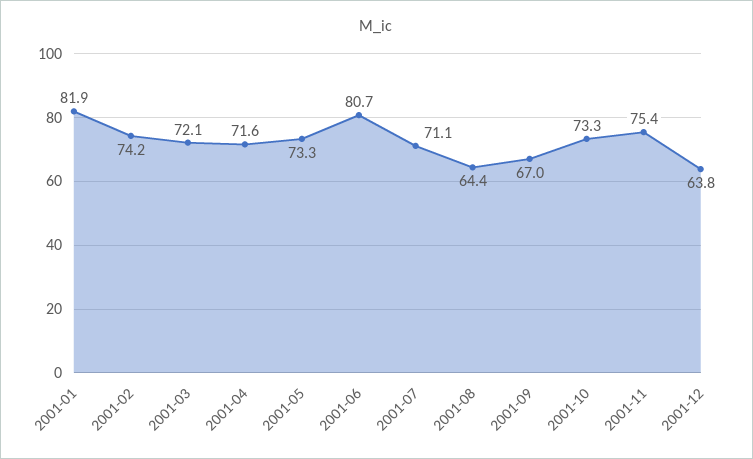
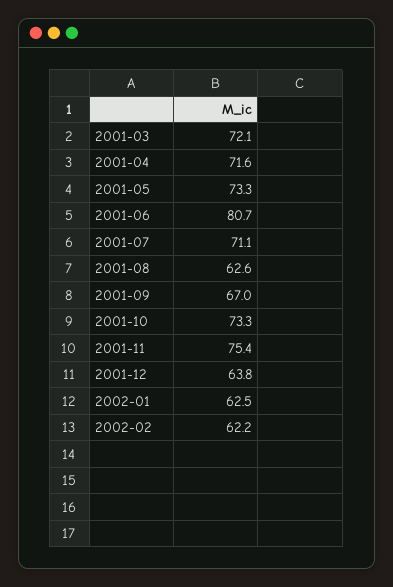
2001-01: 81.9 -> none
2001-02: 74.2 -> none
2001-08: 64.4 -> 62.6
2002-01: none -> 62.5
2002-02: none -> 62.2

